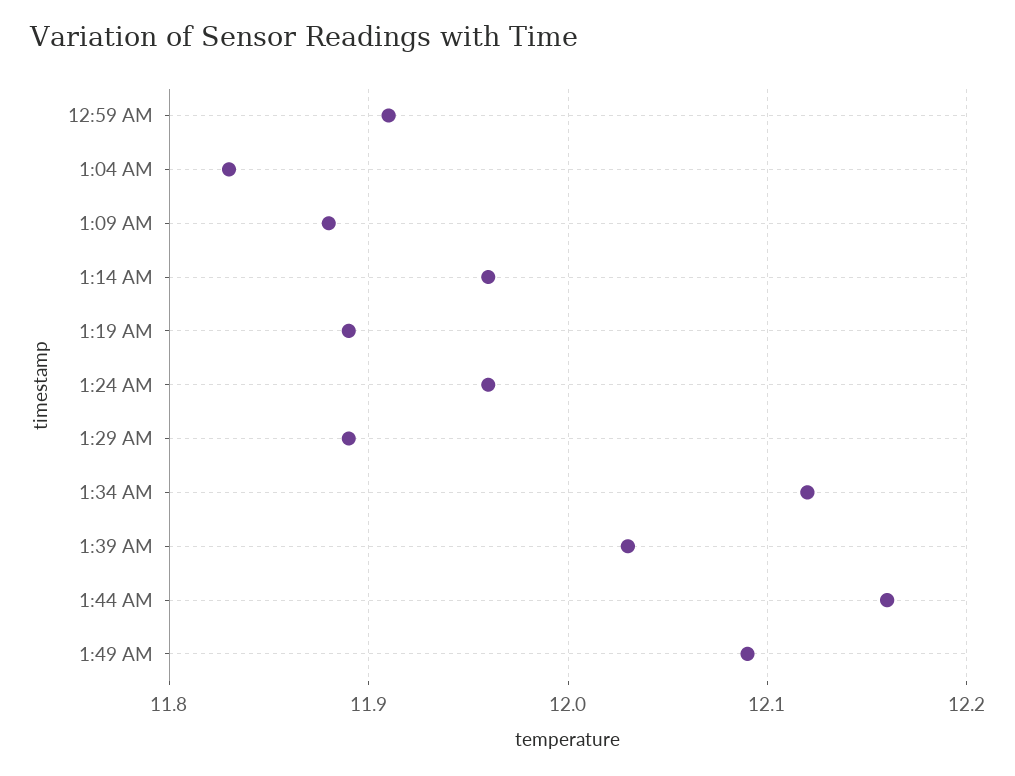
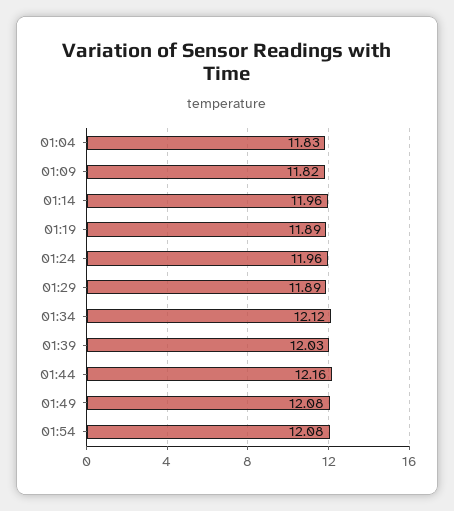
12:59 AM: 11.91 -> none
1:09 AM: 11.88 -> 11.82
1:49 AM: 12.09 -> 12.08
01:54: none -> 12.08

